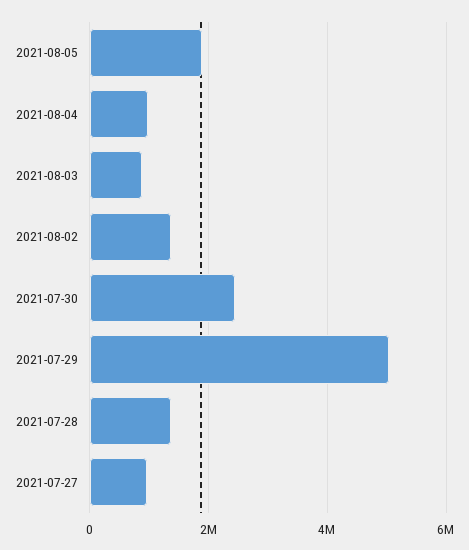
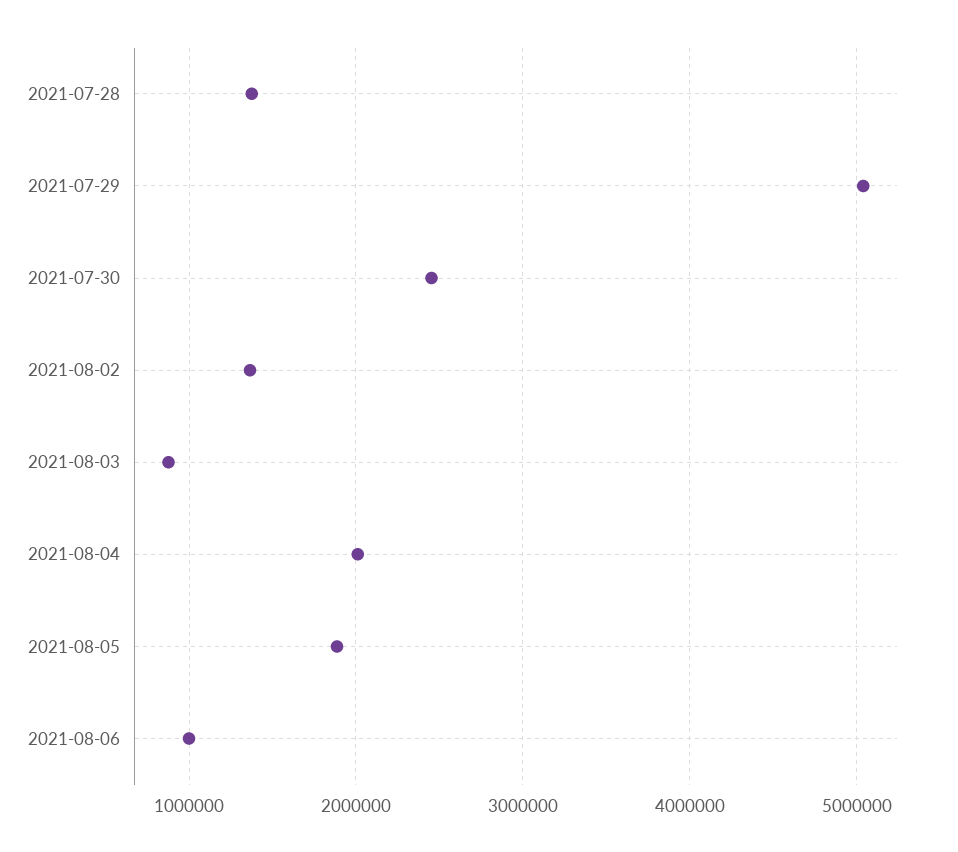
2021-08-04: 1000000 -> 2000000
2021-07-27: 1000000 -> none
2021-08-06: none -> 1000000

